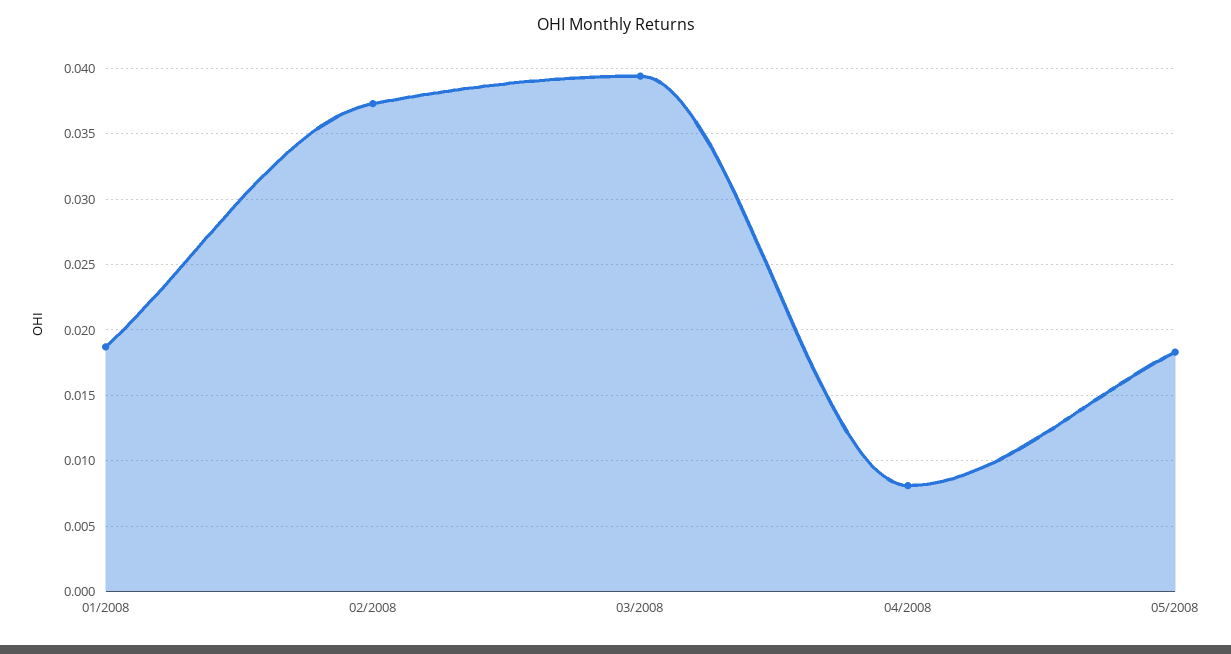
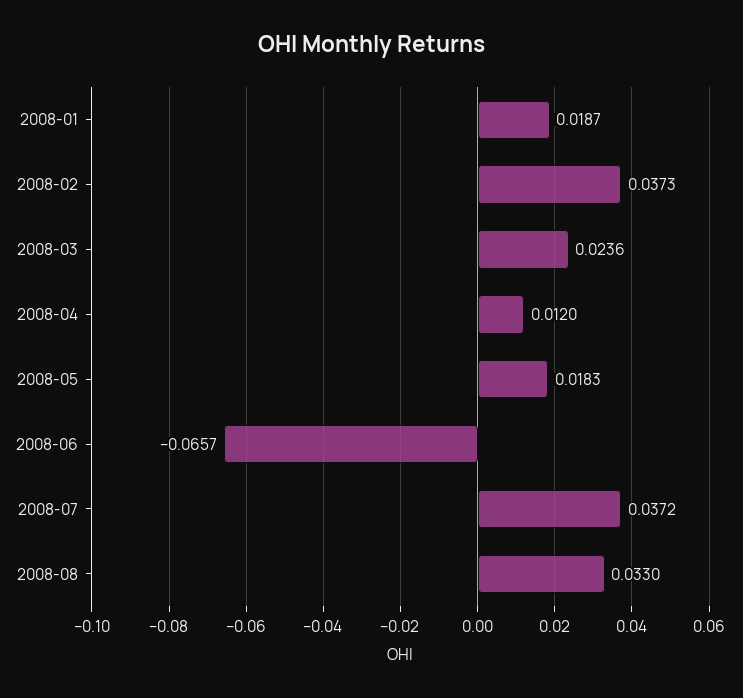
03/2008: 0.0395 -> 0.0236
04/2008: 0.008 -> 0.012
2008-06: none -> -0.0657
2008-07: none -> 0.0372
2008-08: none -> 0.033

